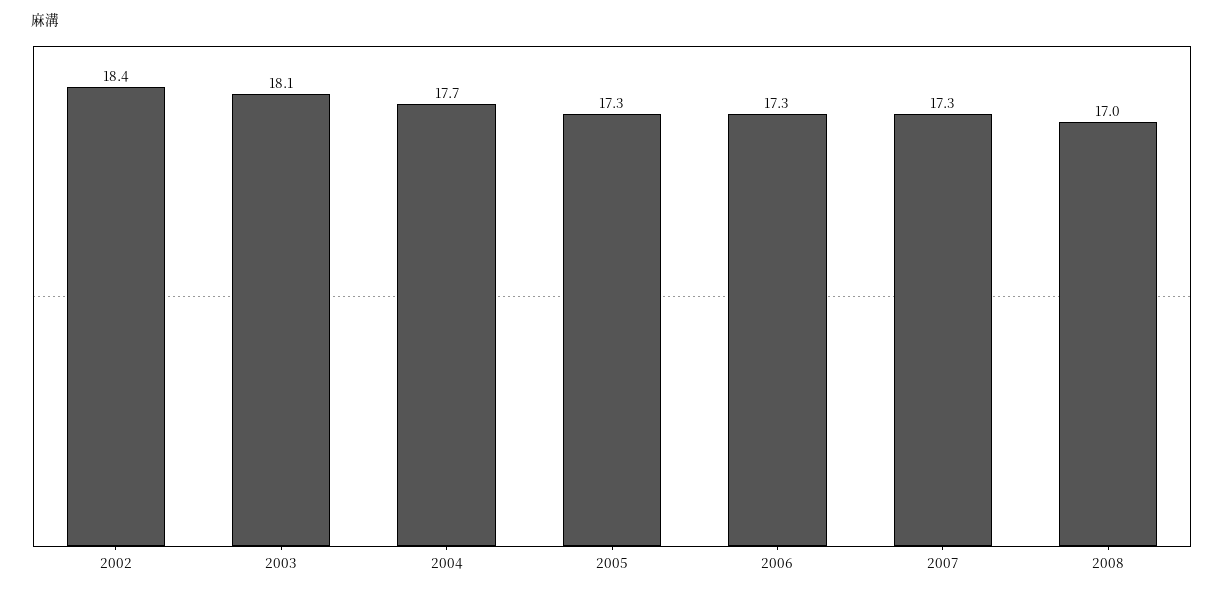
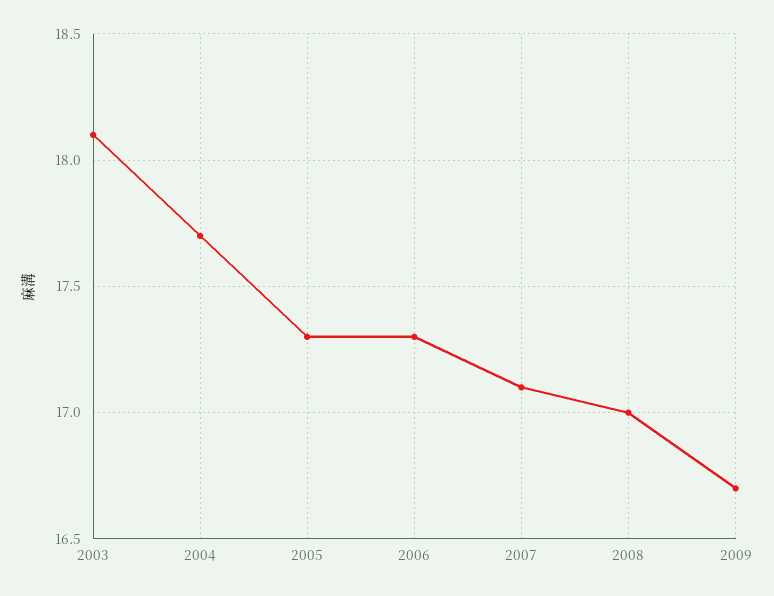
2002: 18.4 -> none
2007: 17.3 -> 17.1
2009: none -> 16.7

